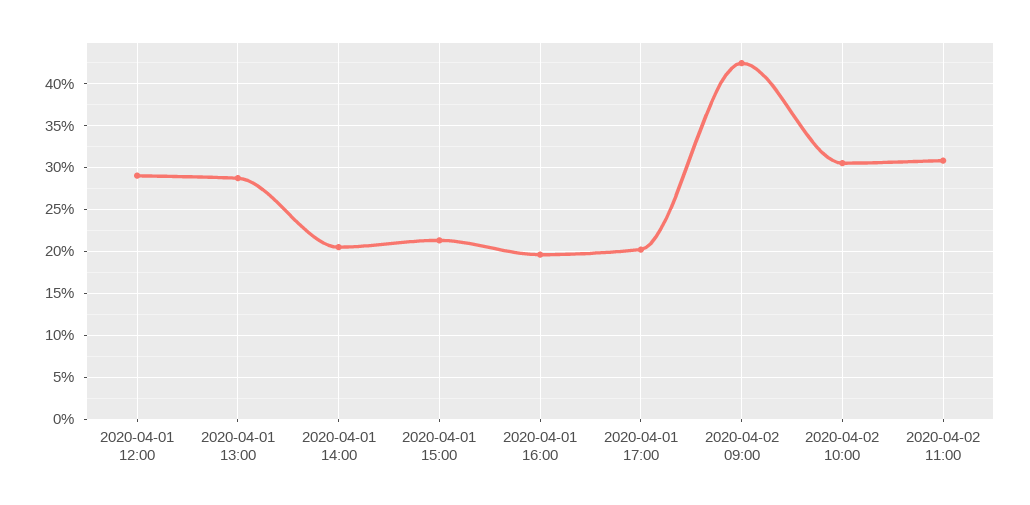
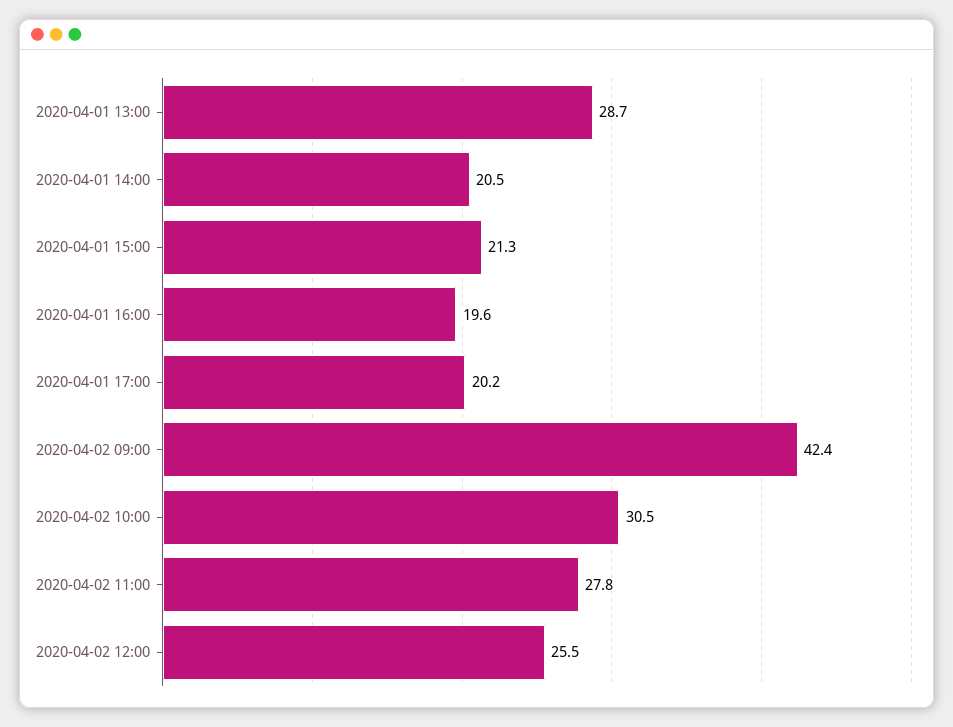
2020-04-01 12:00: 29 -> none
2020-04-02 11:00: 31 -> 27.8
2020-04-02 12:00: none -> 25.5

